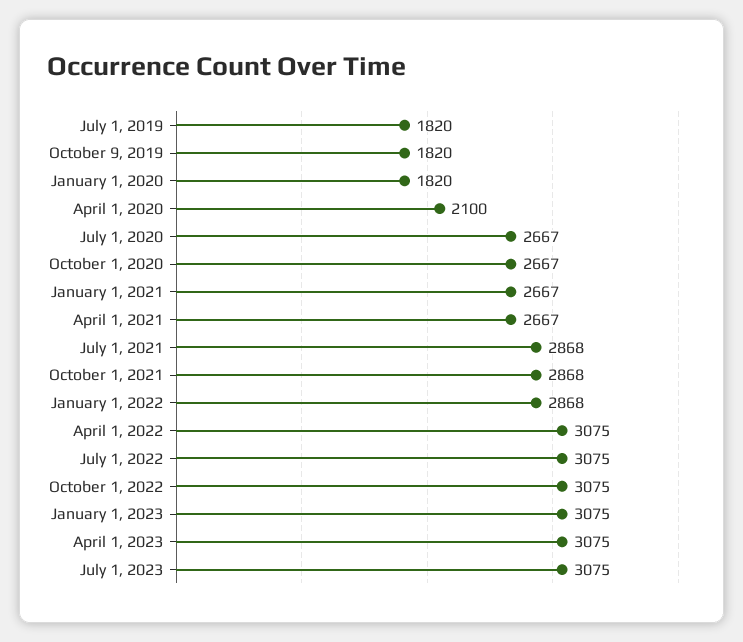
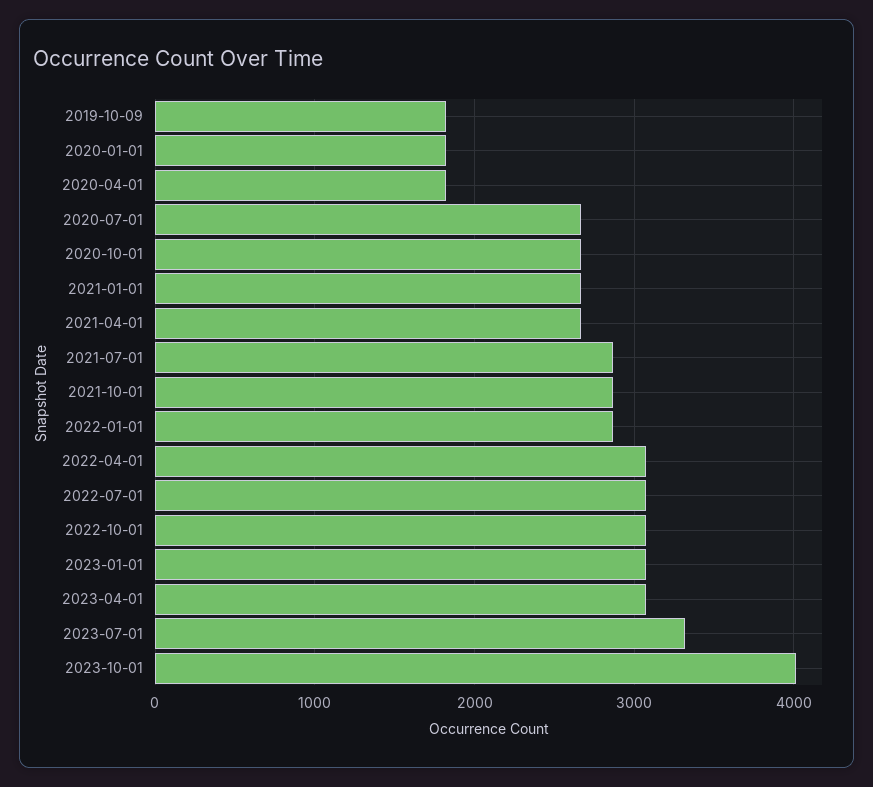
July 1, 2019: 1820 -> none
April 1, 2020: 2100 -> 1800
July 1, 2023: 3075 -> 3300
2023-10-01: none -> 4000

